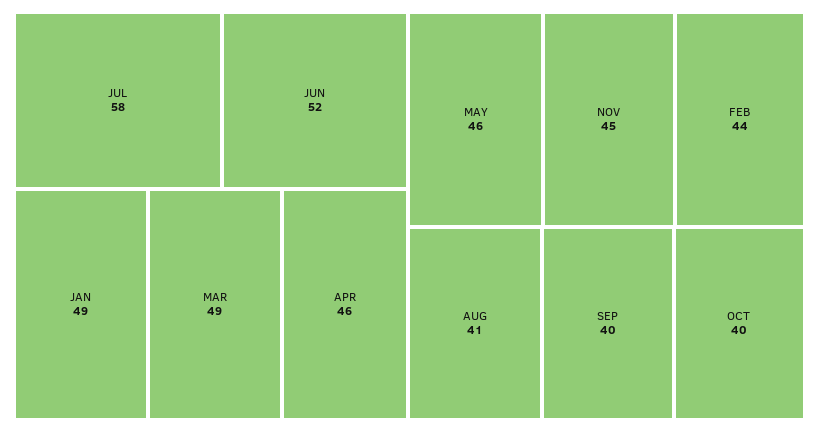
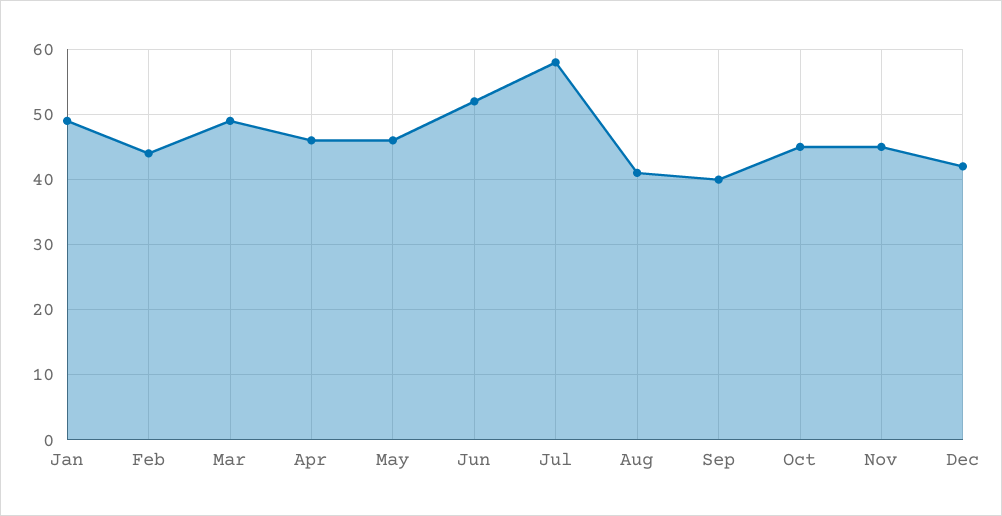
OCT: 40 -> 45
Dec: none -> 42

